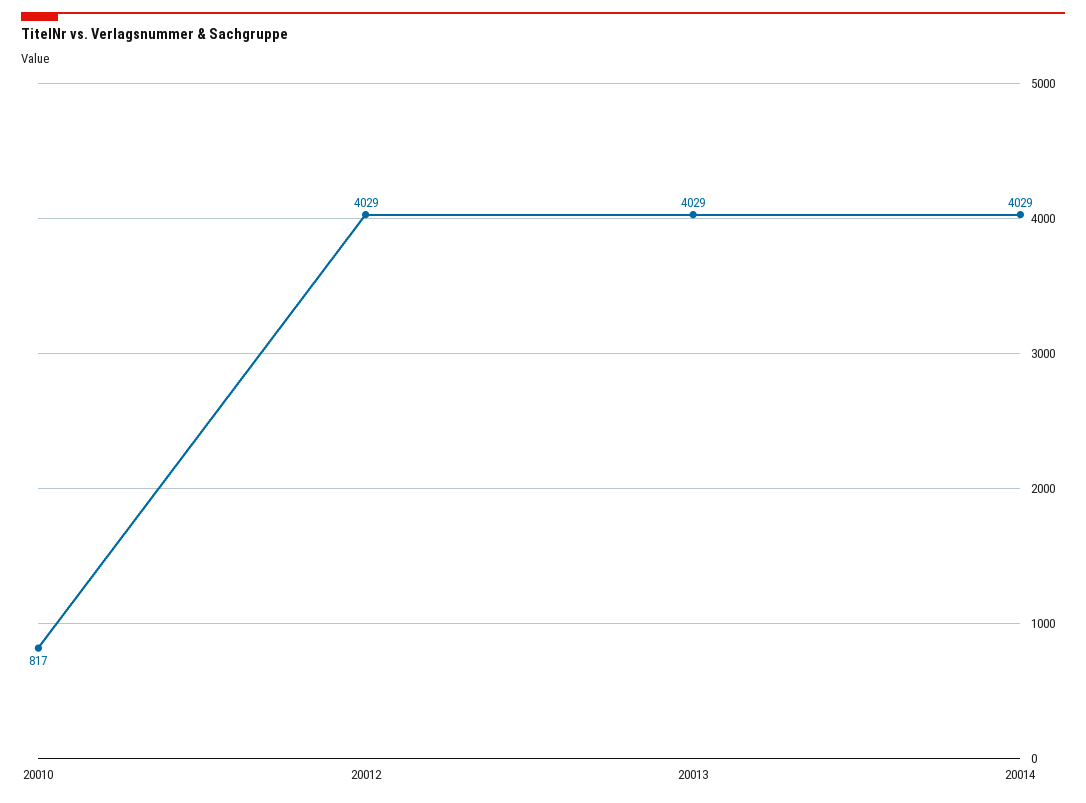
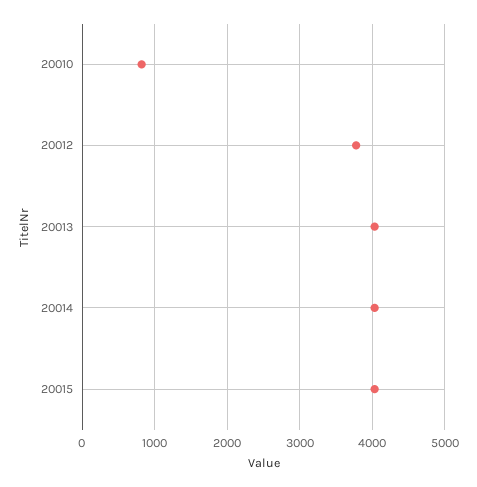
20012: 4029 -> 3800
20015: none -> 4000

